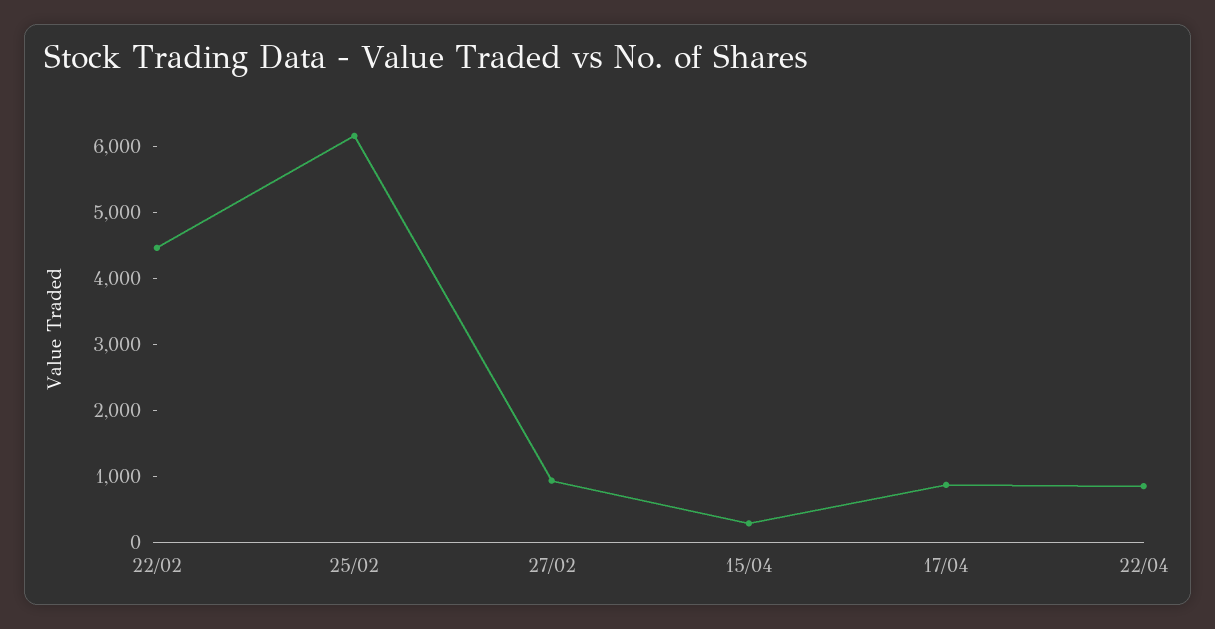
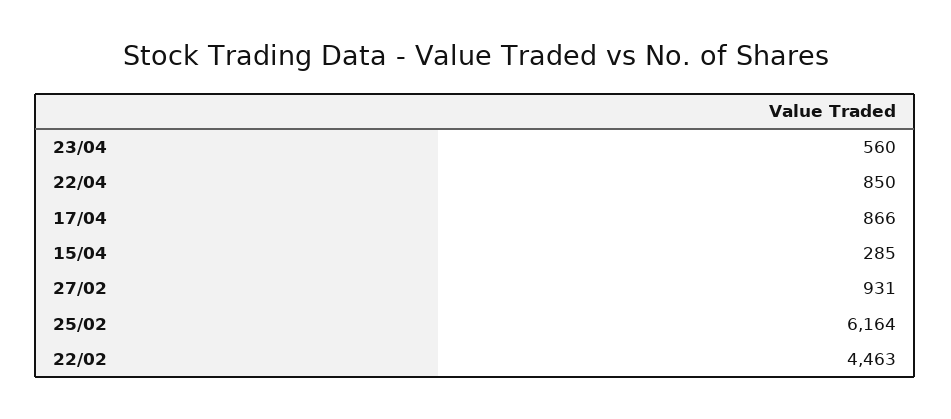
23/04: none -> 560

